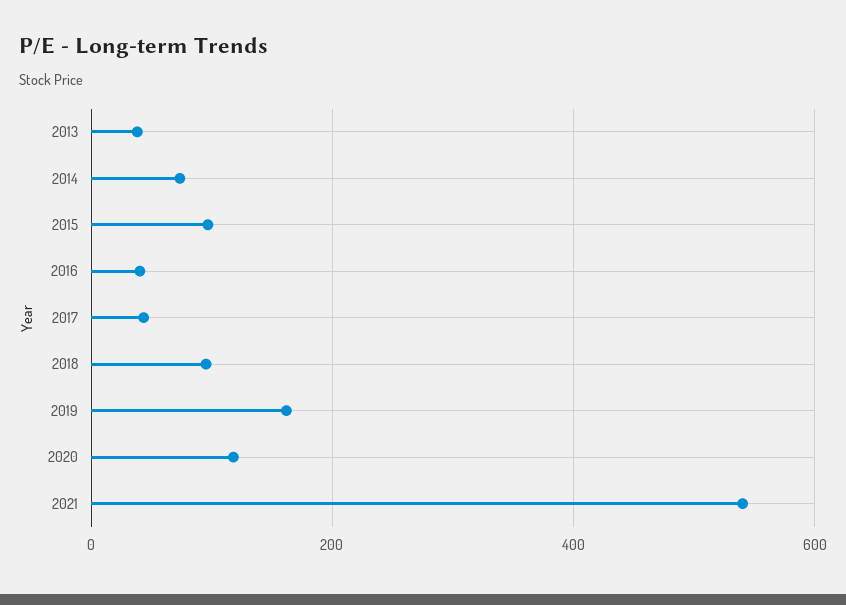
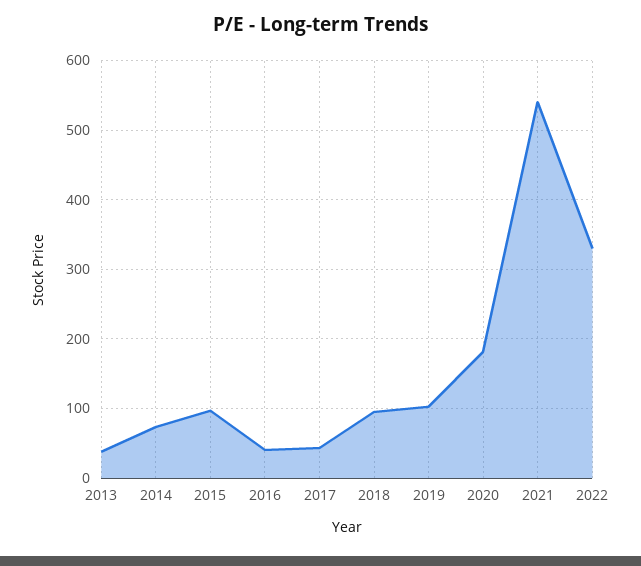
2019: 160 -> 100
2020: 120 -> 180
2022: none -> 330

